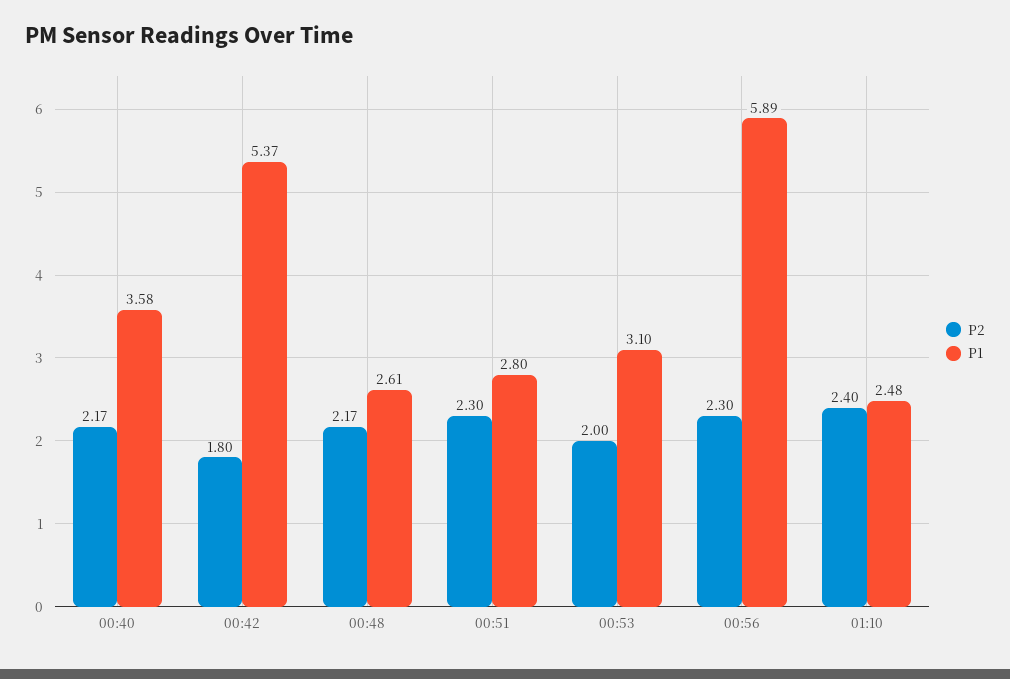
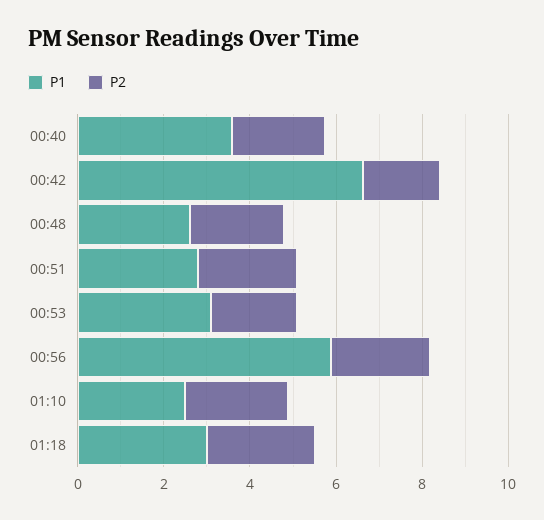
P1, 00:42: 5.37 -> 6.5
P1, 01:18: none -> 3
P2, 01:18: none -> 2.5

